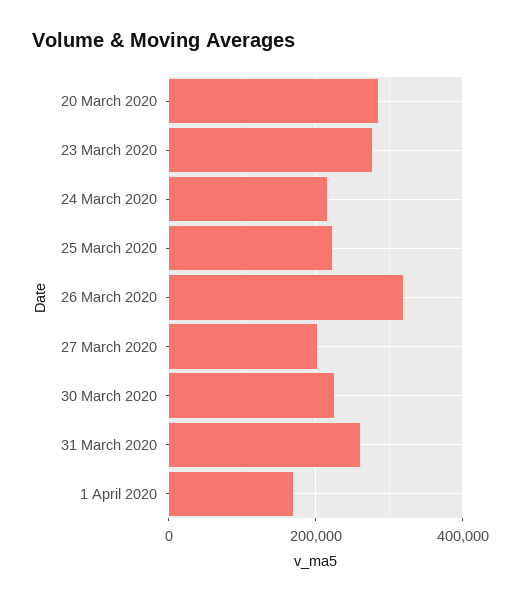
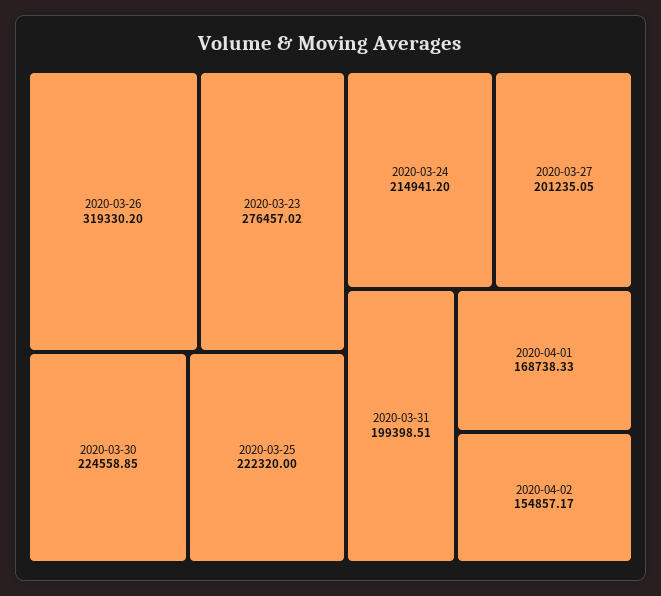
20 March 2020: 280000 -> none
31 March 2020: 260000 -> 199398.51
2020-04-02: none -> 154857.17

